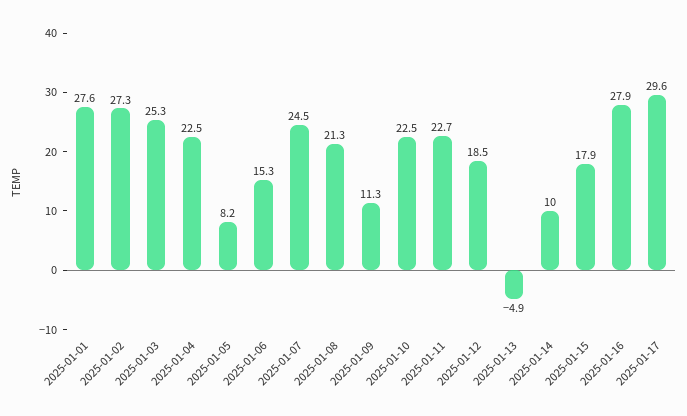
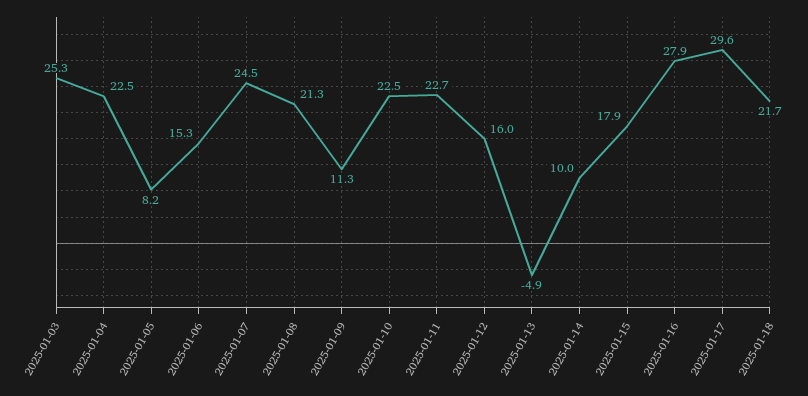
2025-01-01: 27.6 -> none
2025-01-02: 27.3 -> none
2025-01-12: 18.5 -> 16
2025-01-18: none -> 21.7

